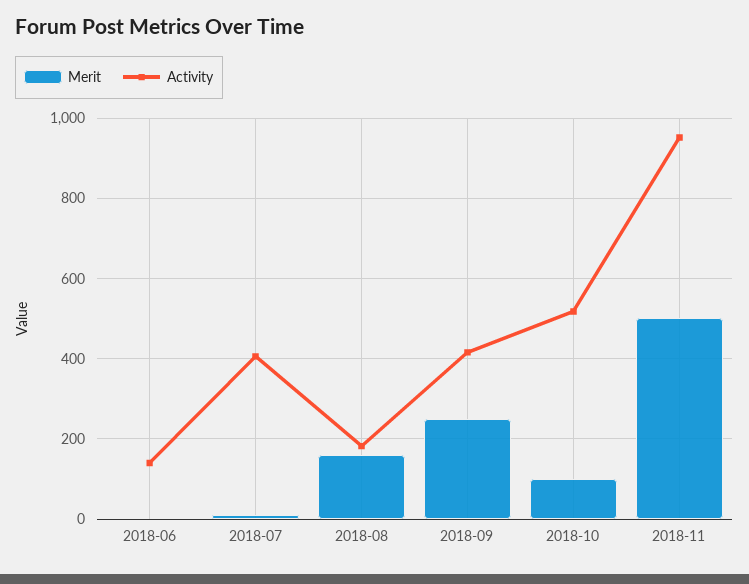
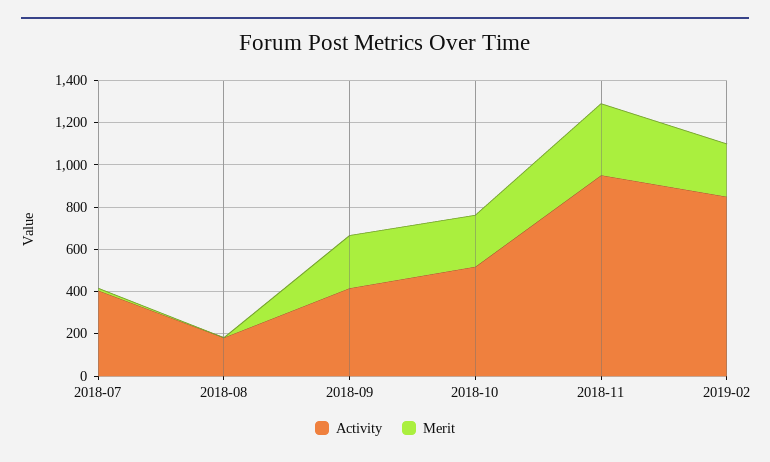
Merit, 2018-06: 0 -> none
Activity, 2018-06: 140 -> none
Merit, 2018-08: 160 -> 0
Merit, 2018-10: 100 -> 250
Merit, 2018-11: 500 -> 350
Activity, 2019-02: none -> 850
Merit, 2019-02: none -> 250

